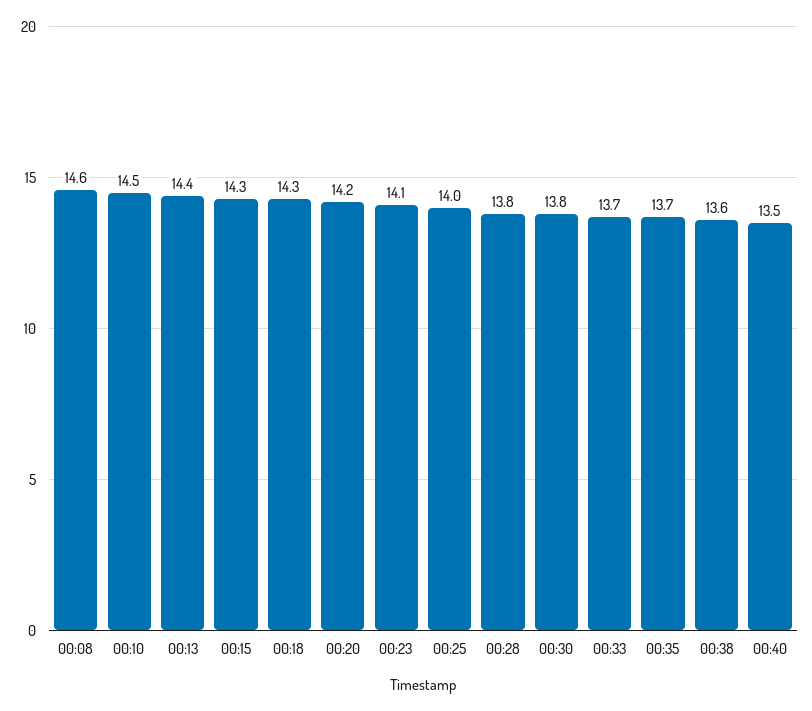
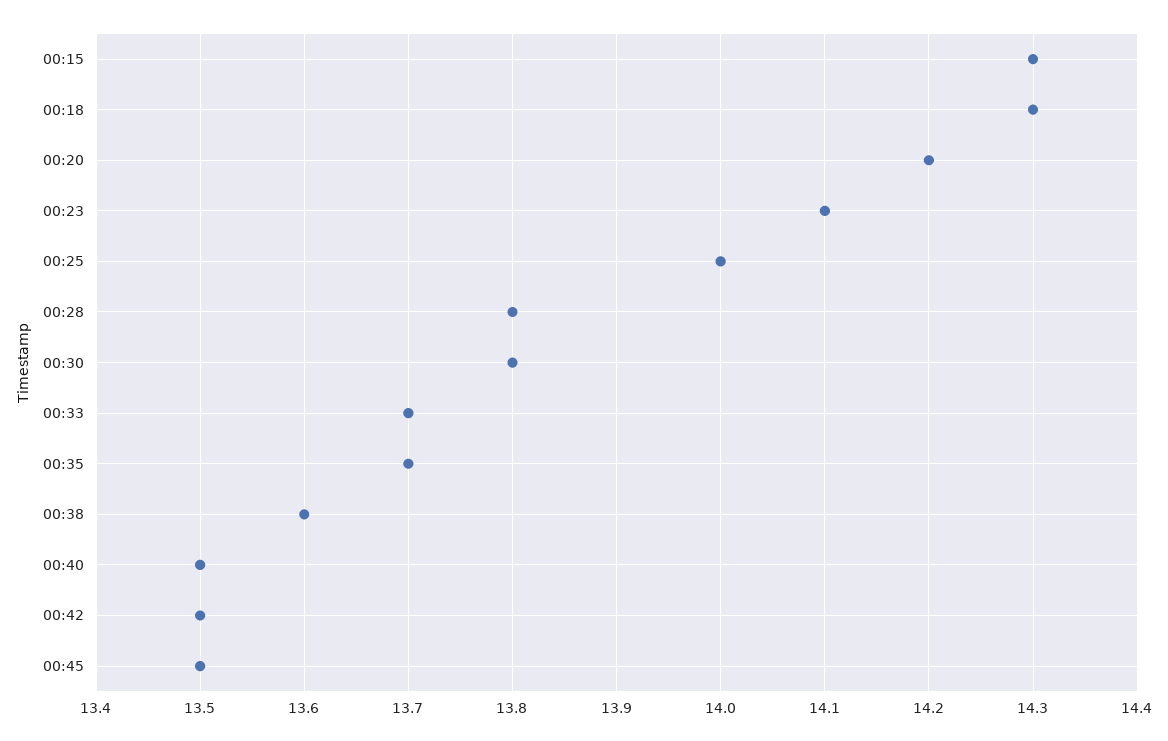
00:08: 14.6 -> none
00:10: 14.5 -> none
00:13: 14.4 -> none
00:42: none -> 13.5
00:45: none -> 13.5

